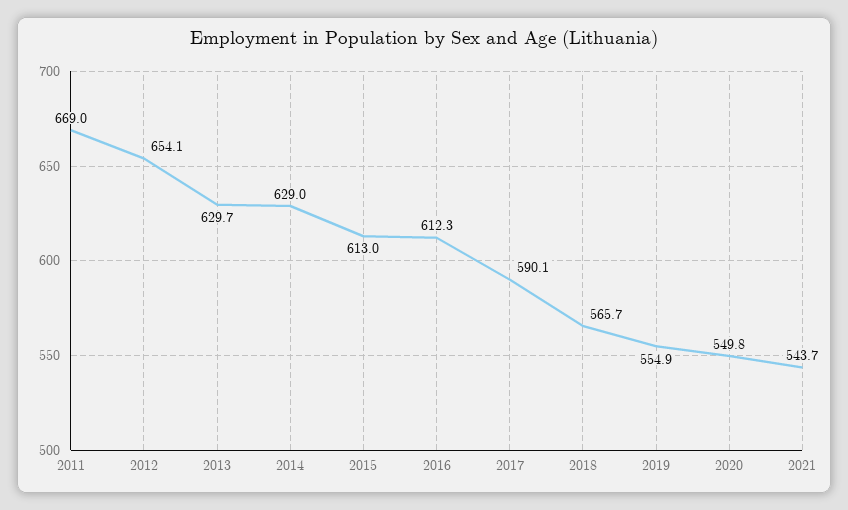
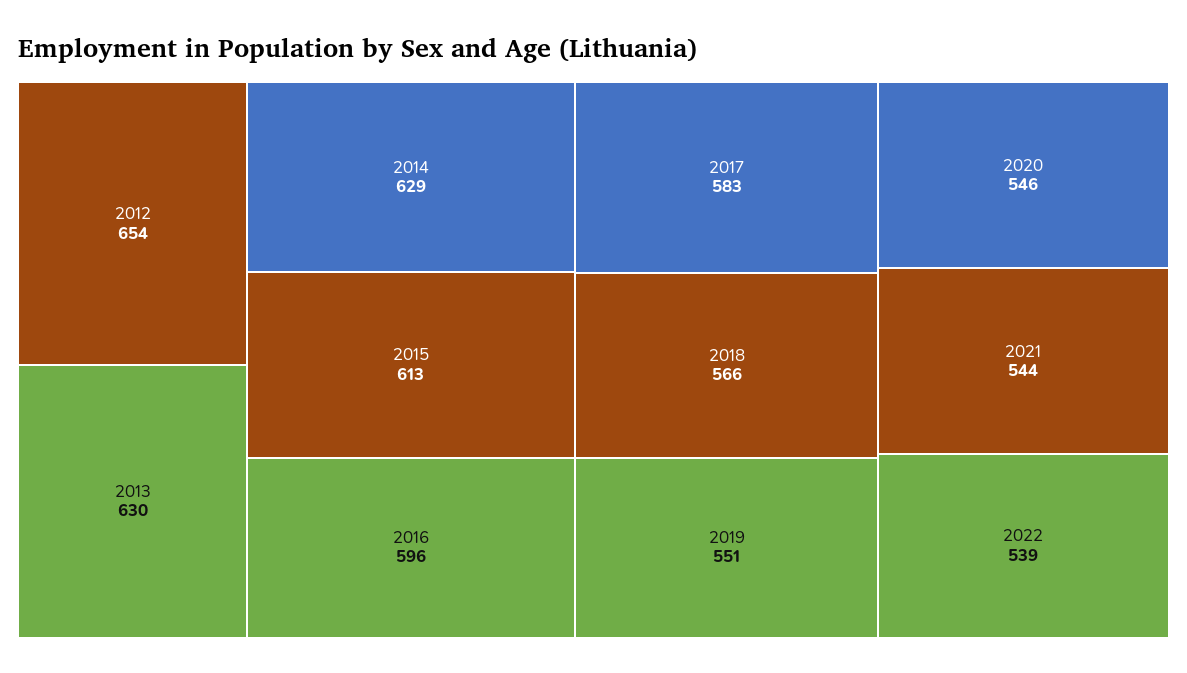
2011: 669 -> none
2016: 612.3 -> 596
2017: 590.1 -> 583
2019: 554.9 -> 551
2020: 549.8 -> 546
2022: none -> 539

